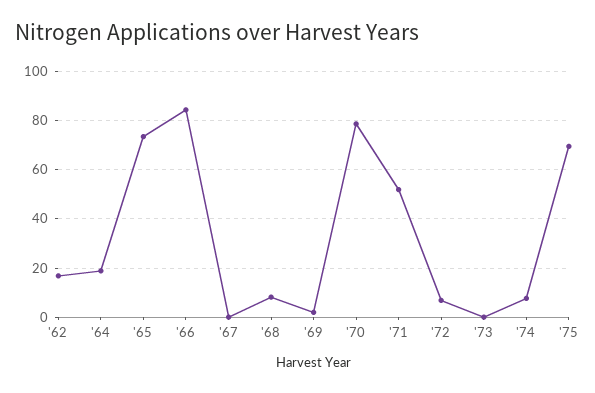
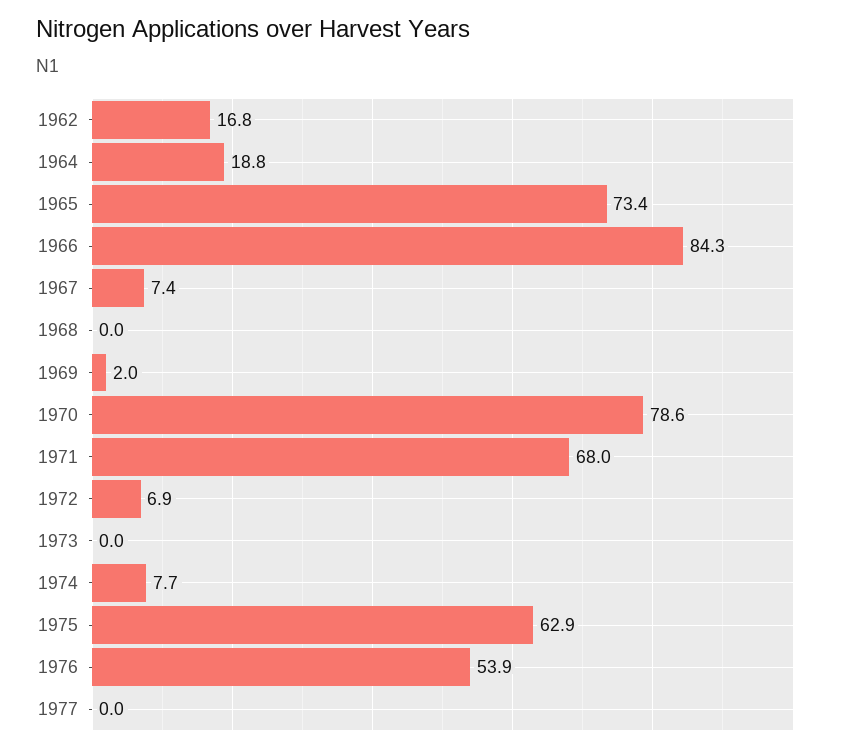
'67: 0 -> 7.4
'68: 7.5 -> 0
'71: 52.5 -> 68
'75: 70 -> 62.9
1976: none -> 53.9
1977: none -> 0

